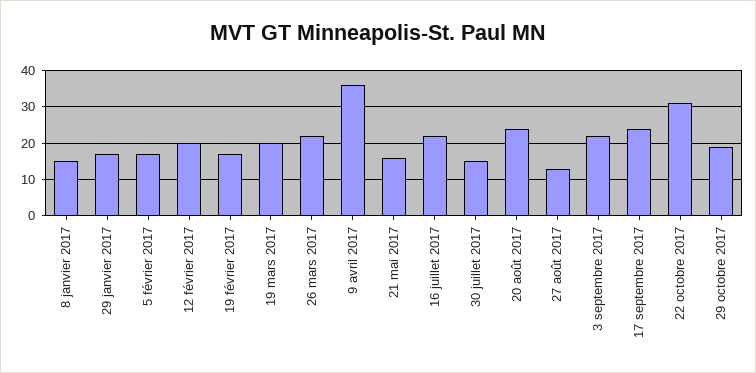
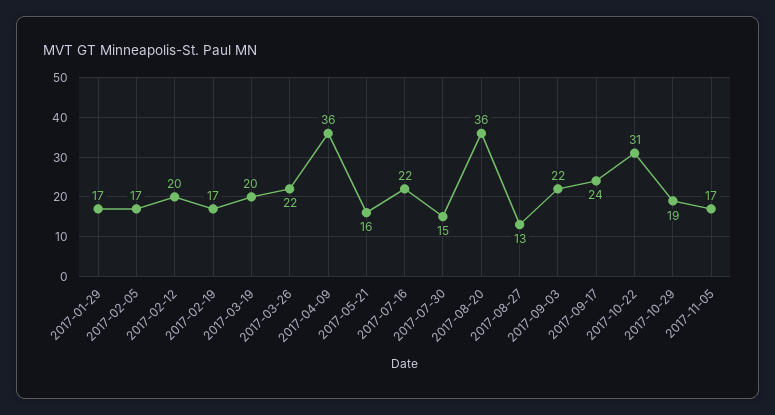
8 janvier 2017: 15 -> none
20 août 2017: 25 -> 36
2017-11-05: none -> 17

